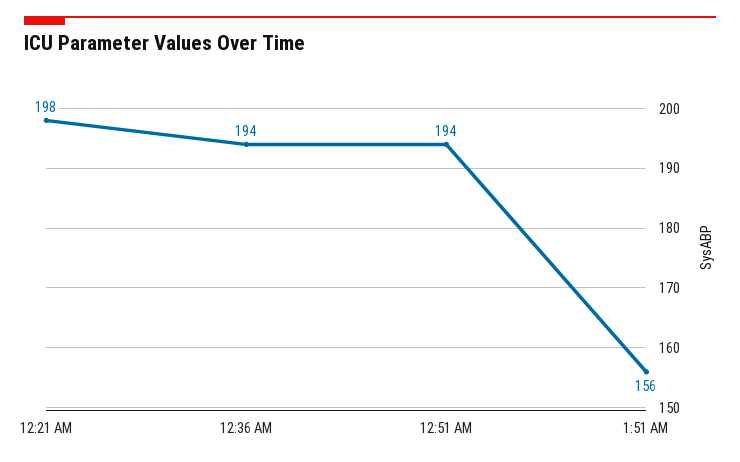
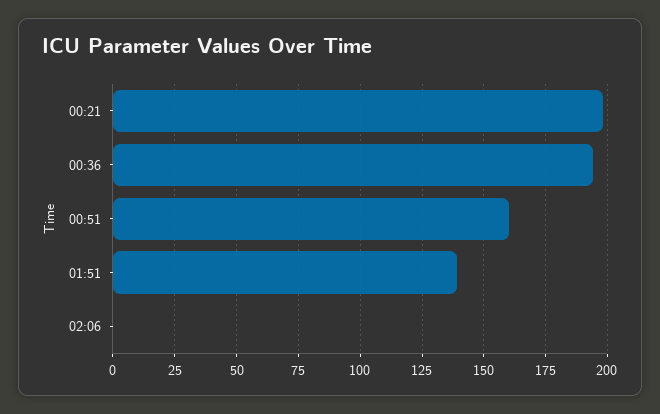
12:51 AM: 194 -> 160
1:51 AM: 156 -> 140
02:06: none -> 0

